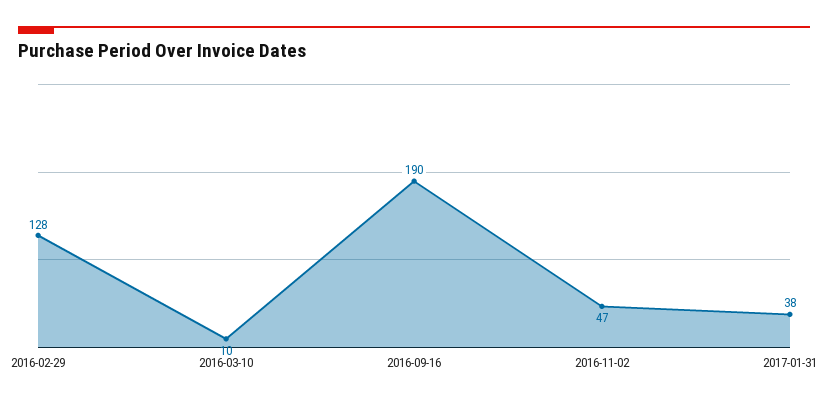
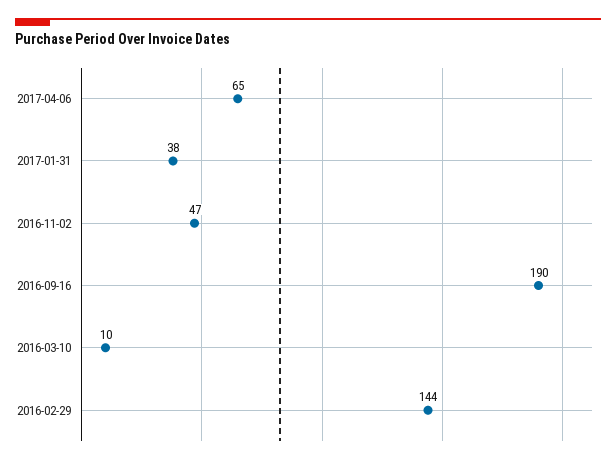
2016-02-29: 128 -> 144
2017-04-06: none -> 65

